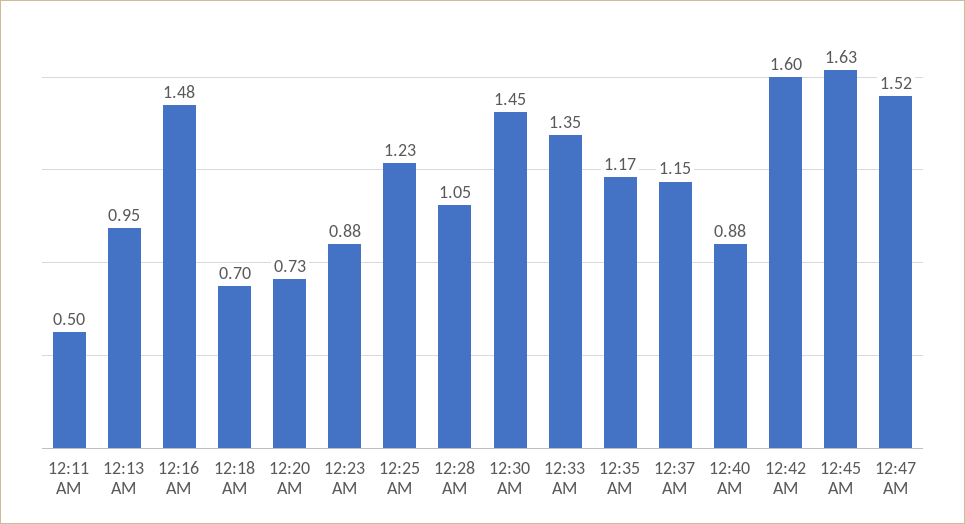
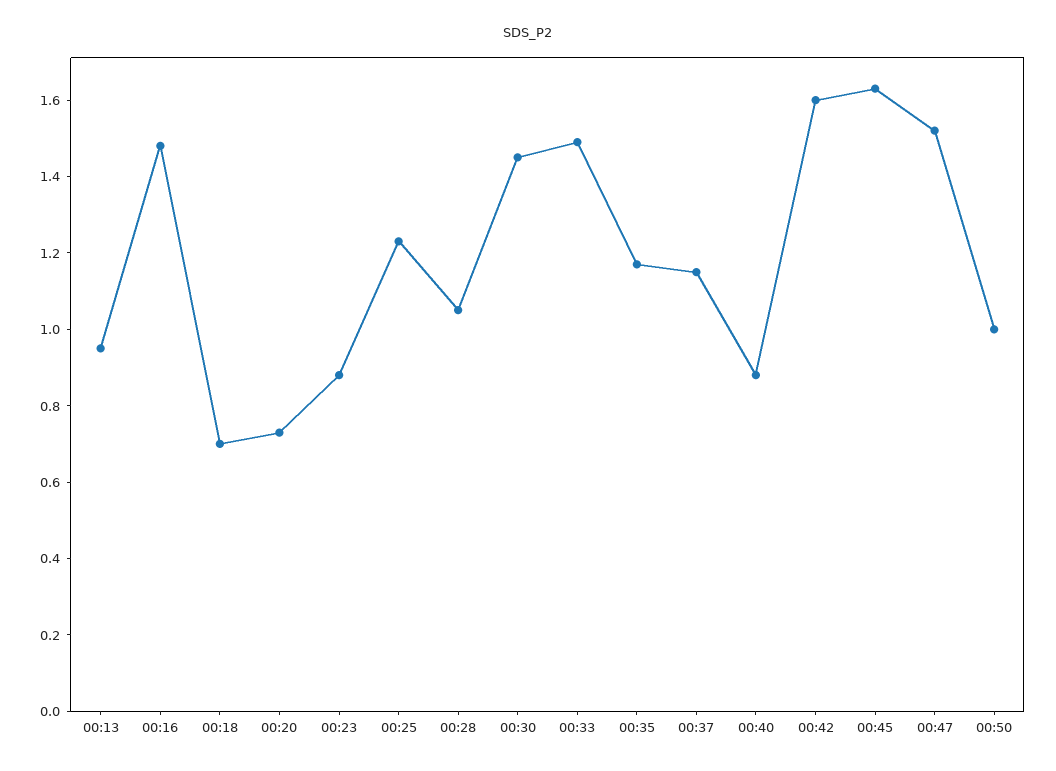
12:11 AM: 0.5 -> none
12:33 AM: 1.35 -> 1.5
00:50: none -> 1

